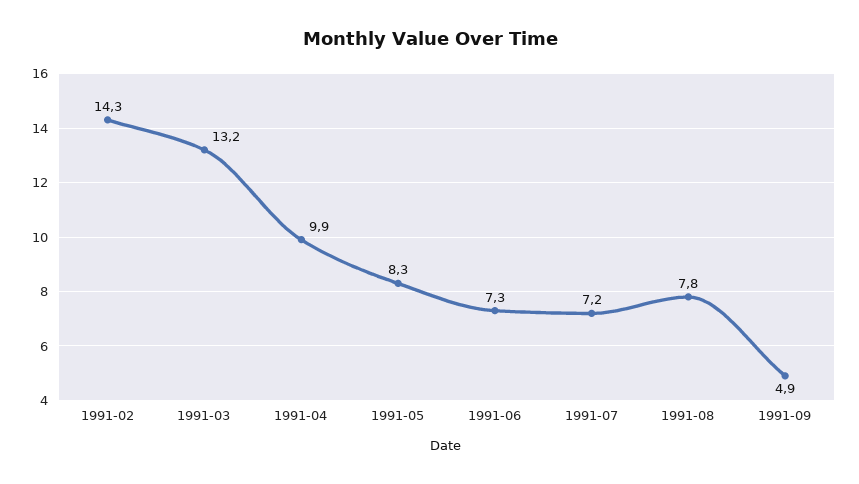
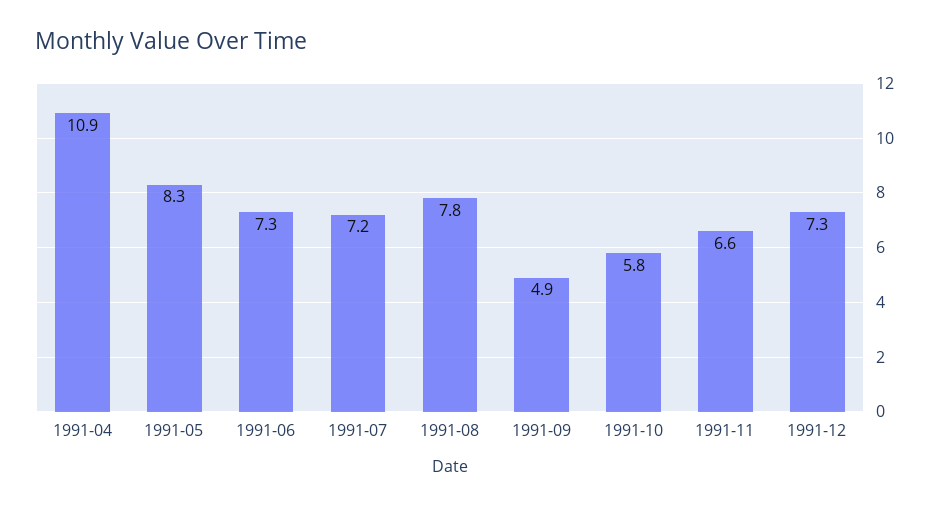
1991-02: 14.3 -> none
1991-03: 13.2 -> none
1991-04: 9.9 -> 10.9
1991-10: none -> 5.8
1991-11: none -> 6.6
1991-12: none -> 7.3

